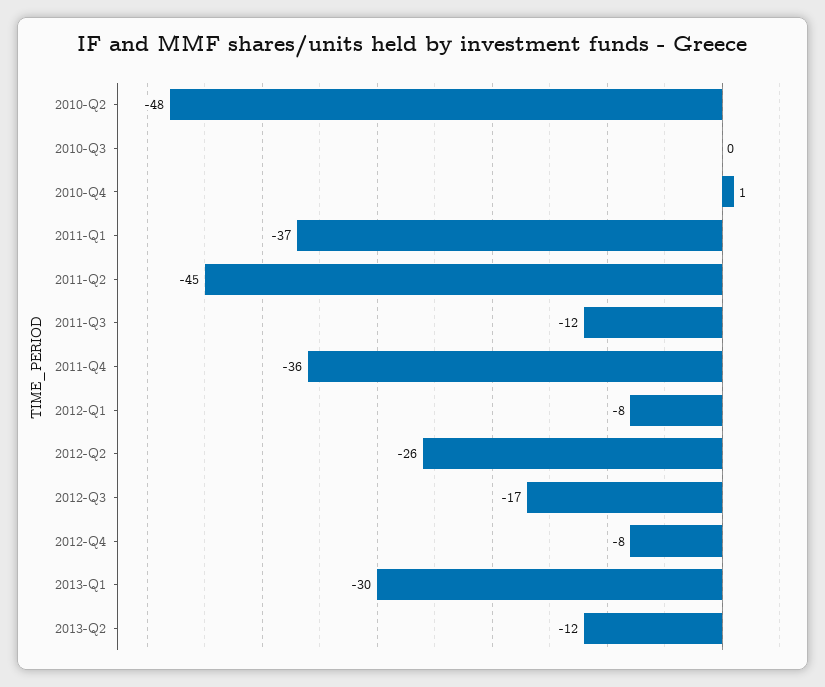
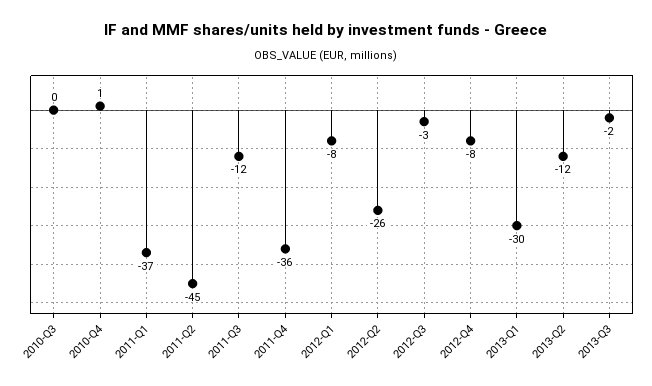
2010-Q2: -48 -> none
2012-Q3: -17 -> -3
2013-Q3: none -> -2

